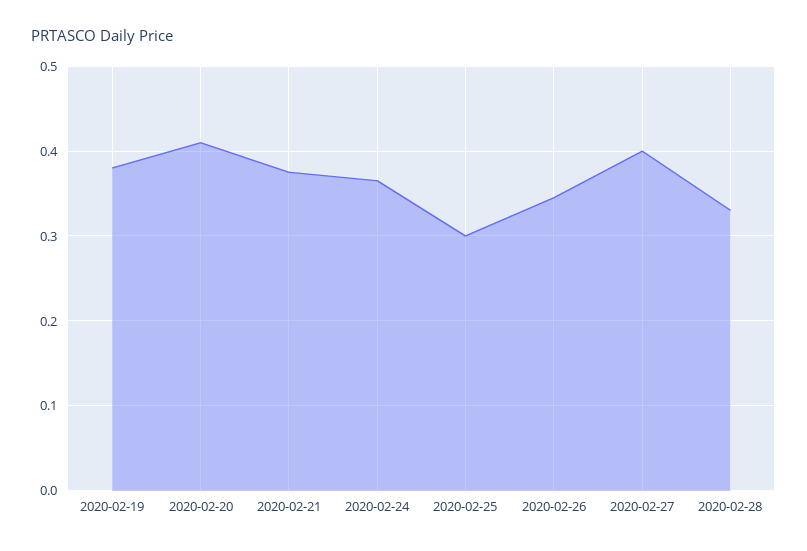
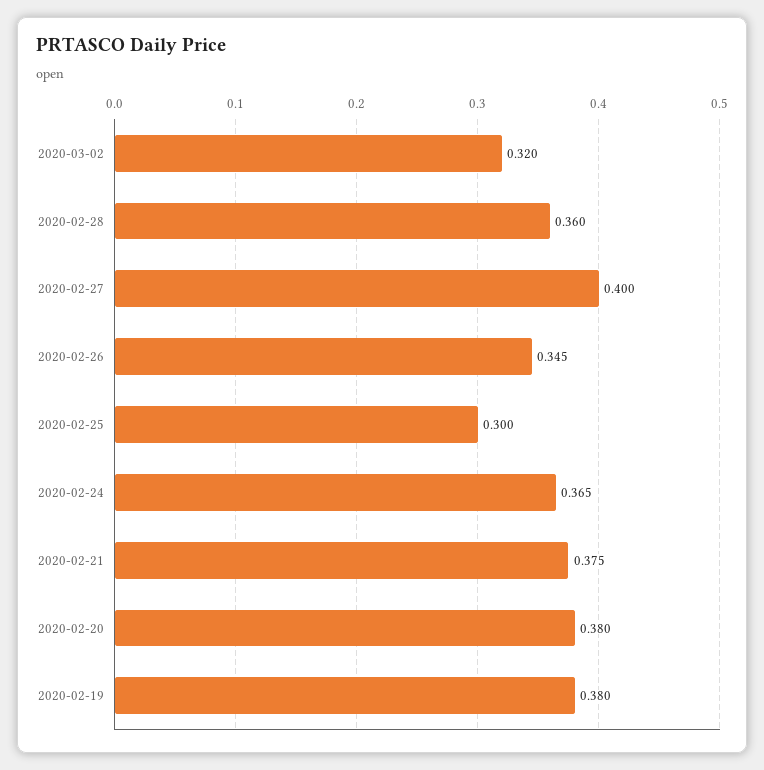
2020-02-20: 0.41 -> 0.38
2020-02-28: 0.33 -> 0.36
2020-03-02: none -> 0.32

